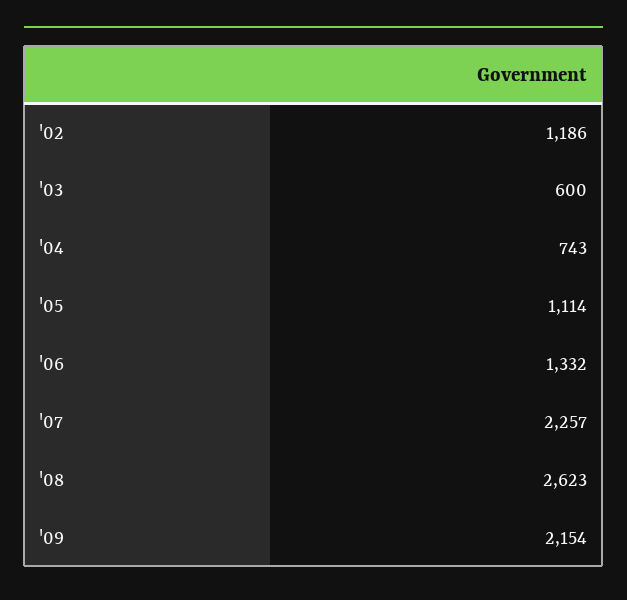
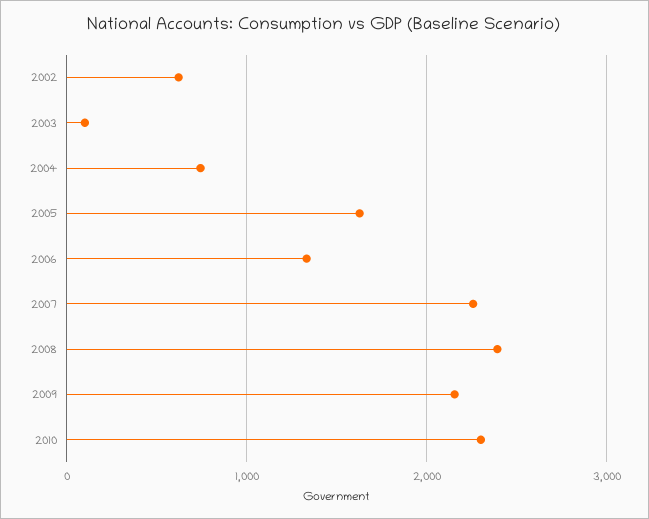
'02: 1186 -> 600
'03: 600 -> 100
'05: 1114 -> 1600
'08: 2623 -> 2400
2010: none -> 2300

